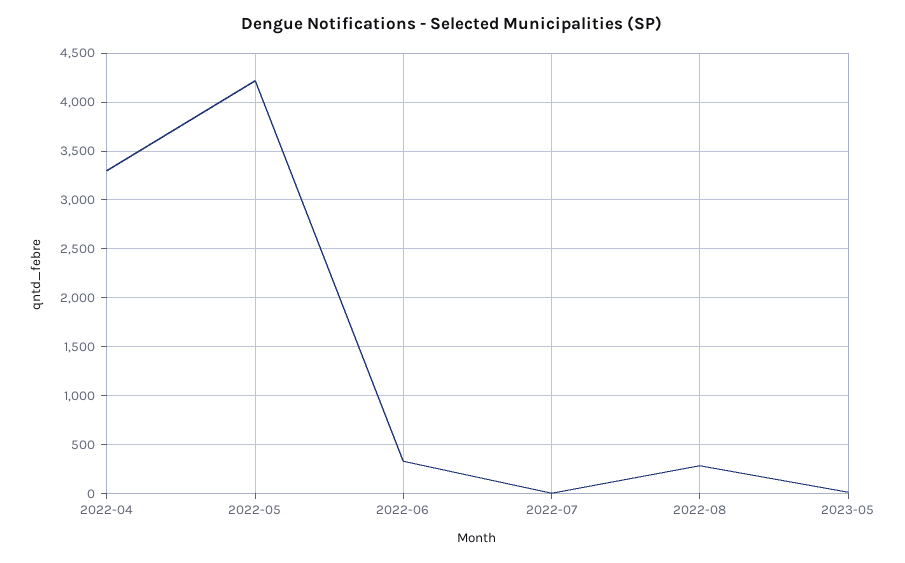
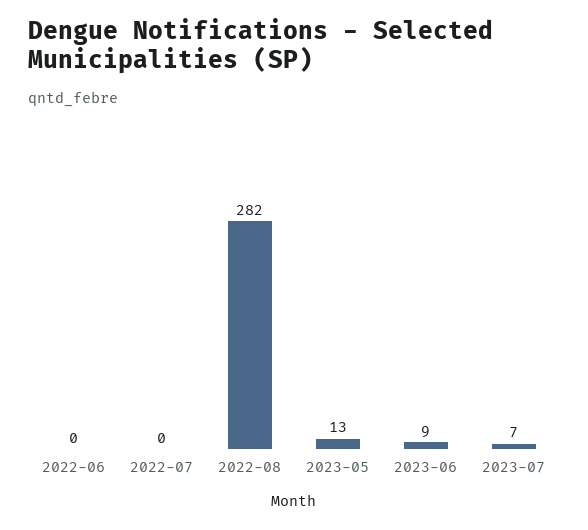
2022-04: 3300 -> none
2022-05: 4200 -> none
2022-06: 300 -> 0
2023-06: none -> 9
2023-07: none -> 7

